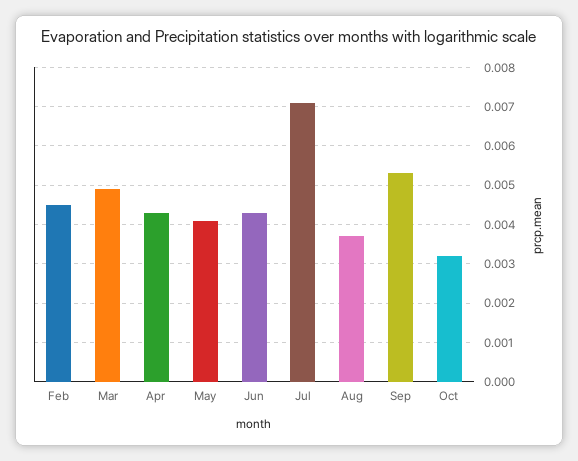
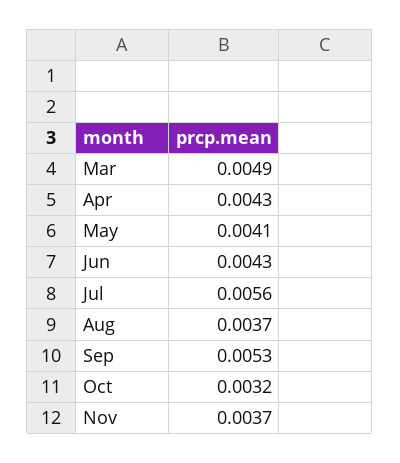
Feb: 0.0045 -> none
Jul: 0.007 -> 0.0056
Nov: none -> 0.0037

